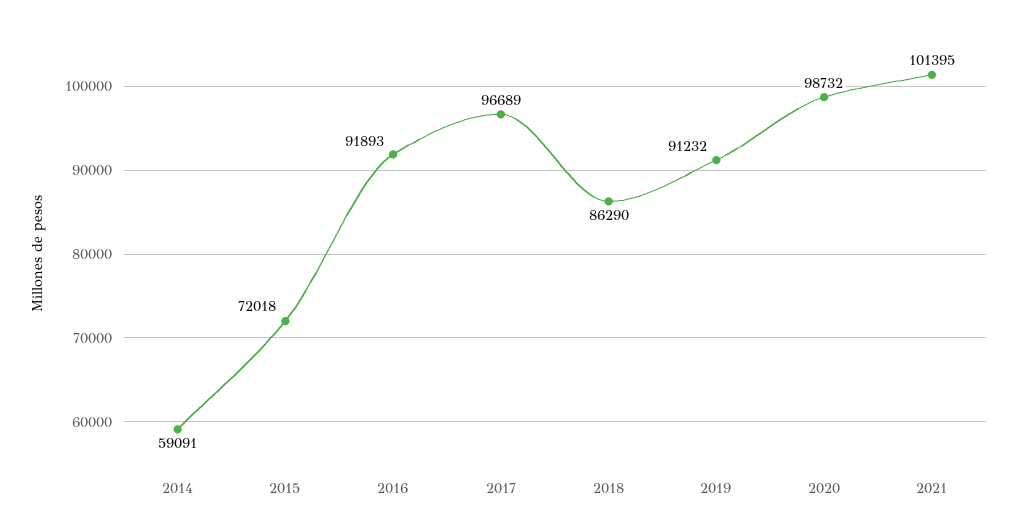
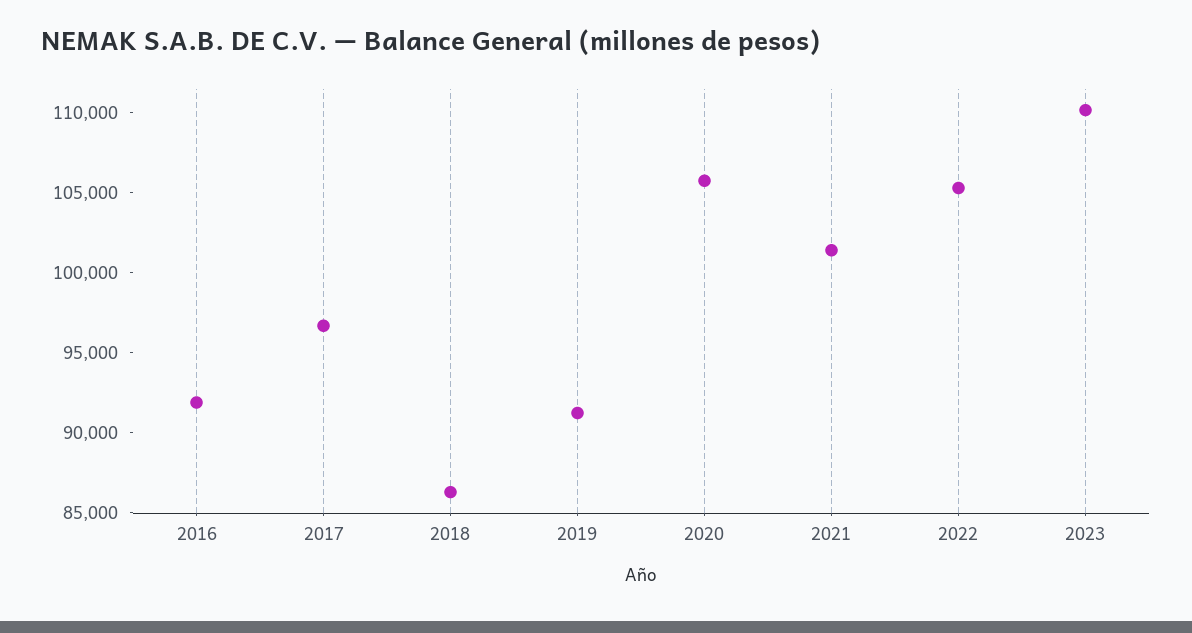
2014: 59091 -> none
2015: 72018 -> none
2020: 98732 -> 106000
2022: none -> 105000
2023: none -> 110000

